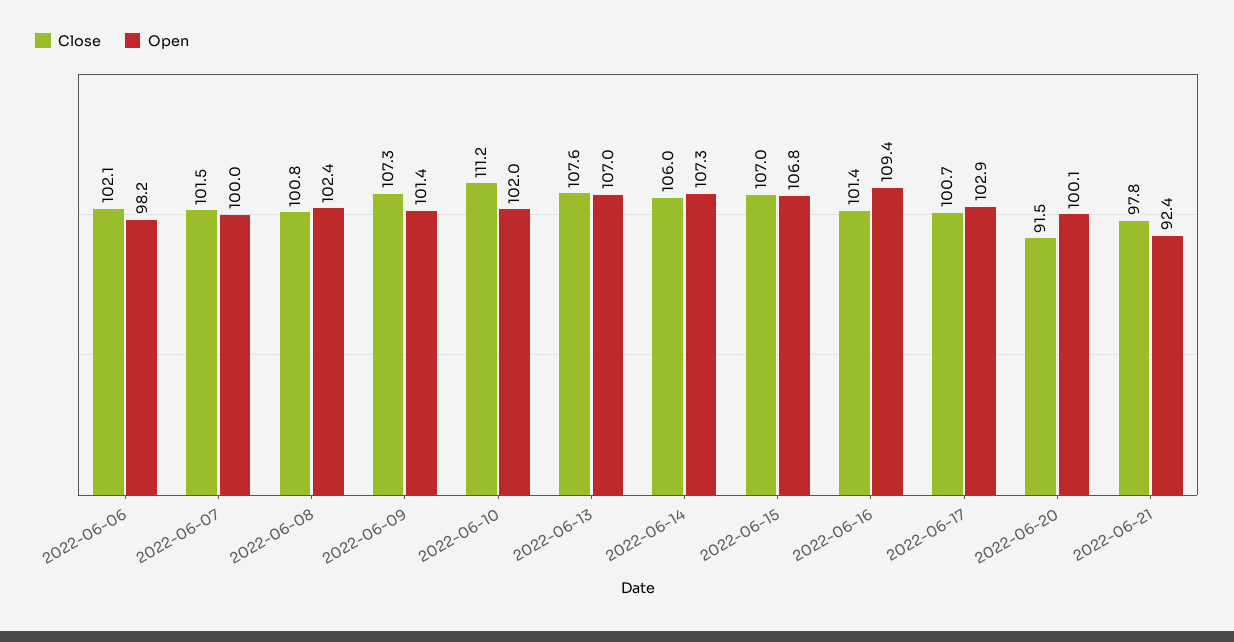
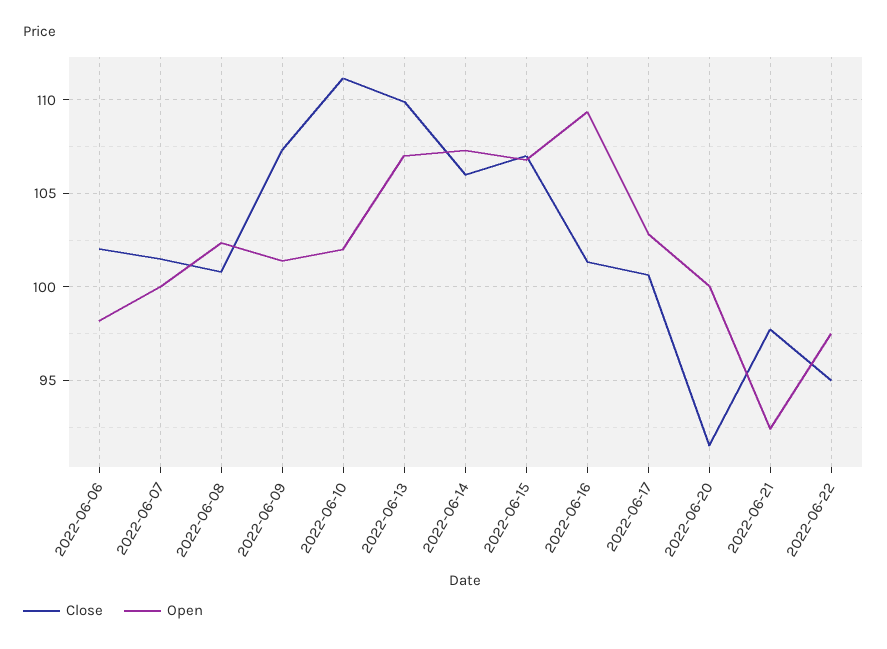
Close, 2022-06-13: 107.6 -> 110
Close, 2022-06-22: none -> 95
Open, 2022-06-22: none -> 97.5

